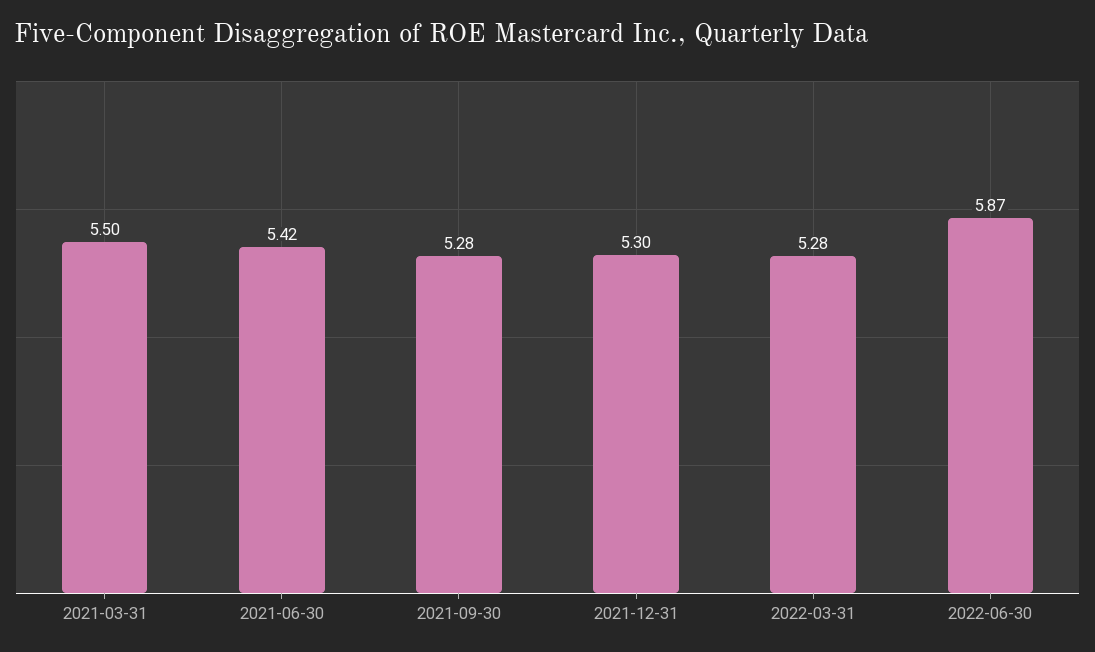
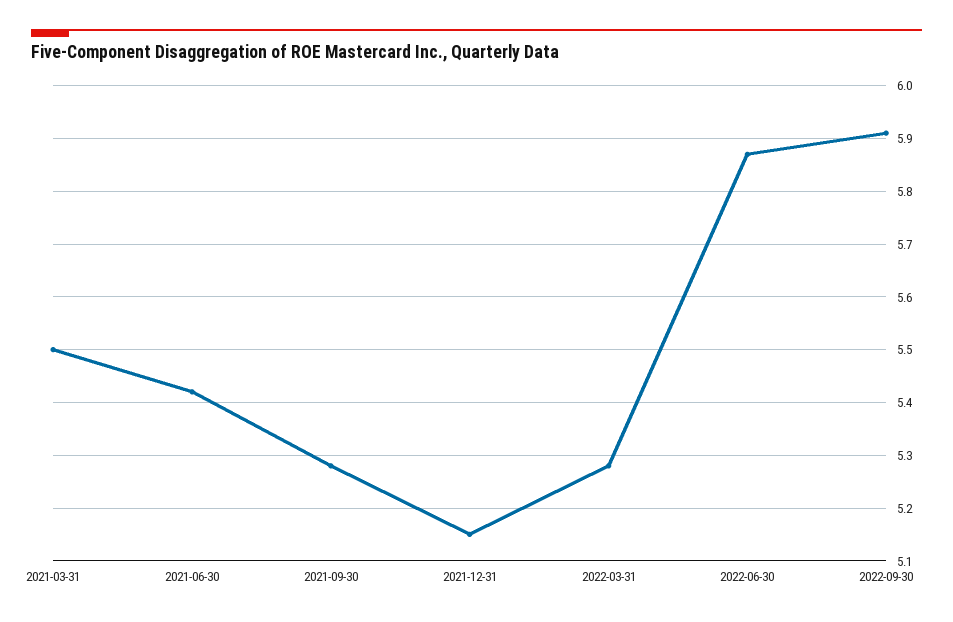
2021-12-31: 5.3 -> 5.15
2022-09-30: none -> 5.9

